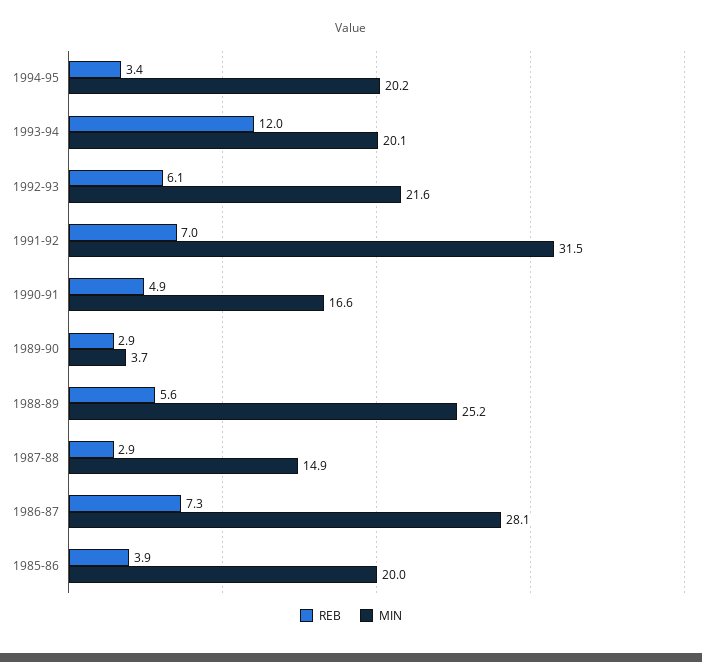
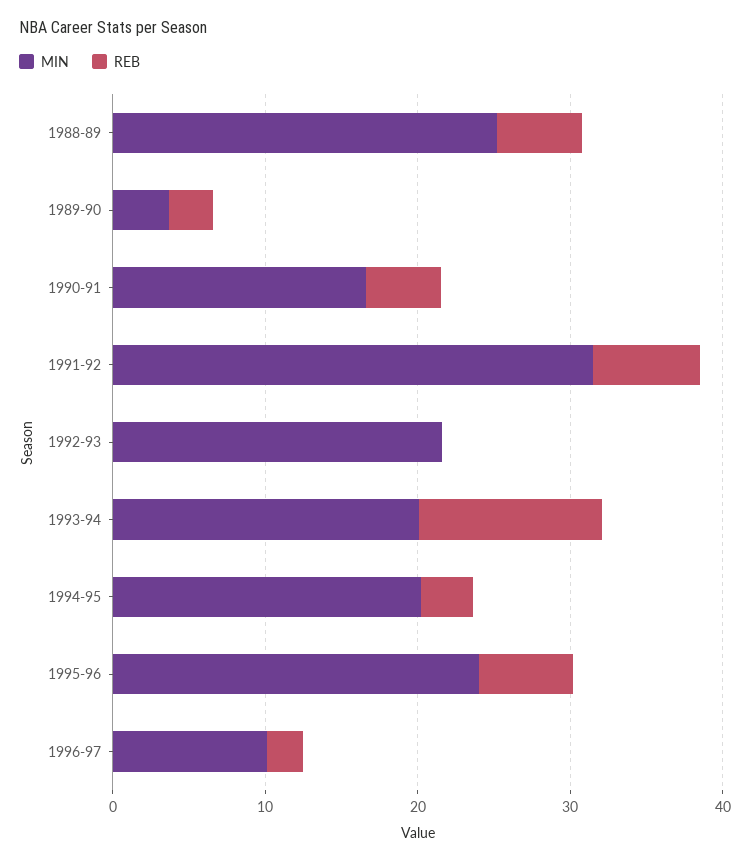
REB, 1992-93: 6.1 -> 0
REB, 1987-88: 2.9 -> none
MIN, 1987-88: 14.9 -> none
REB, 1986-87: 7.3 -> none
MIN, 1986-87: 28.1 -> none
REB, 1985-86: 3.9 -> none
MIN, 1985-86: 20 -> none
MIN, 1995-96: none -> 24
REB, 1995-96: none -> 6
MIN, 1996-97: none -> 10
REB, 1996-97: none -> 2

